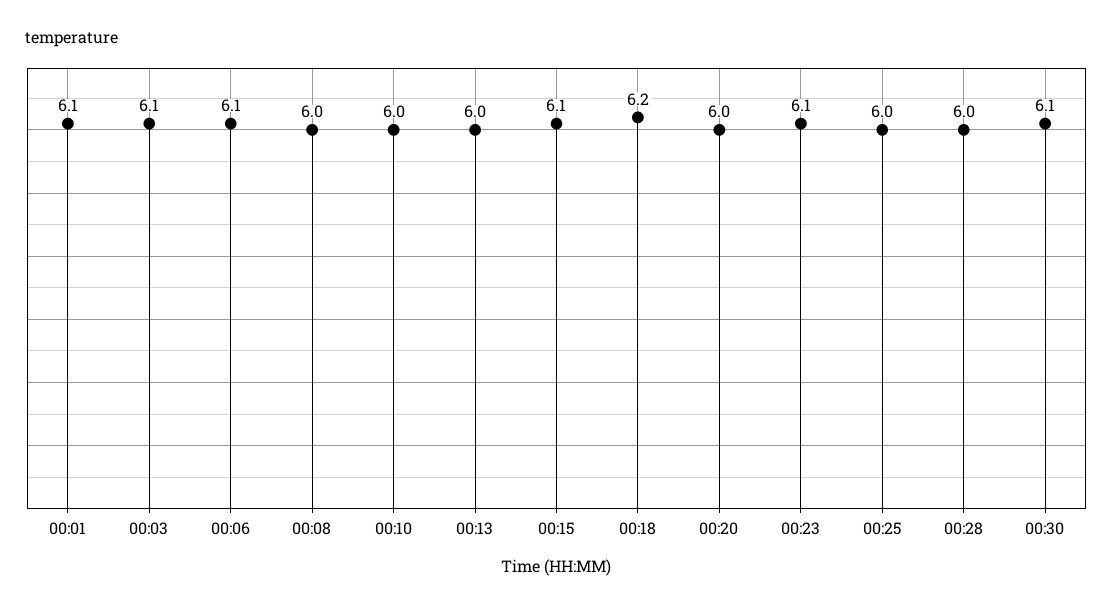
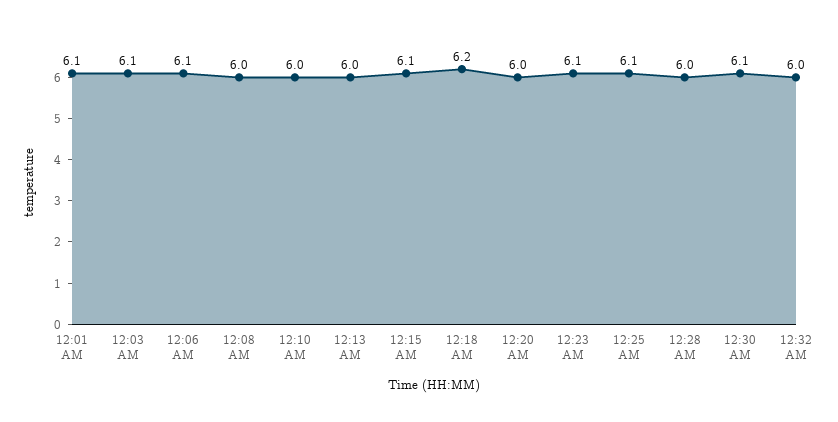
00:25: 6 -> 6.1
12:32 AM: none -> 6

